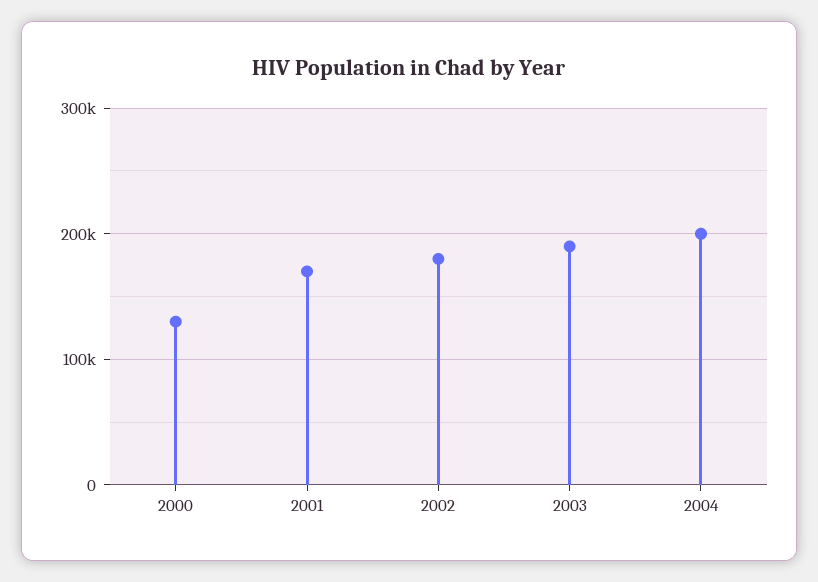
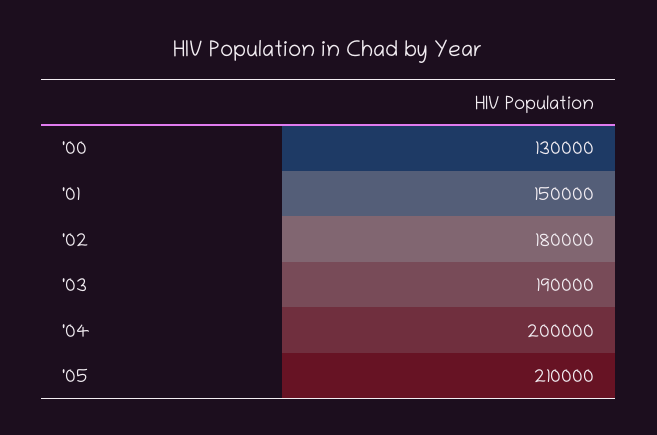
2001: 170000 -> 150000
'05: none -> 210000

